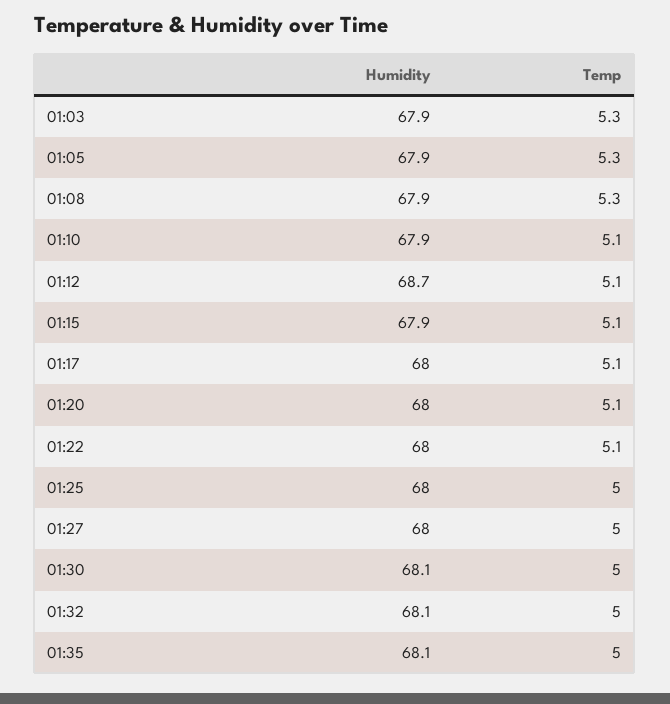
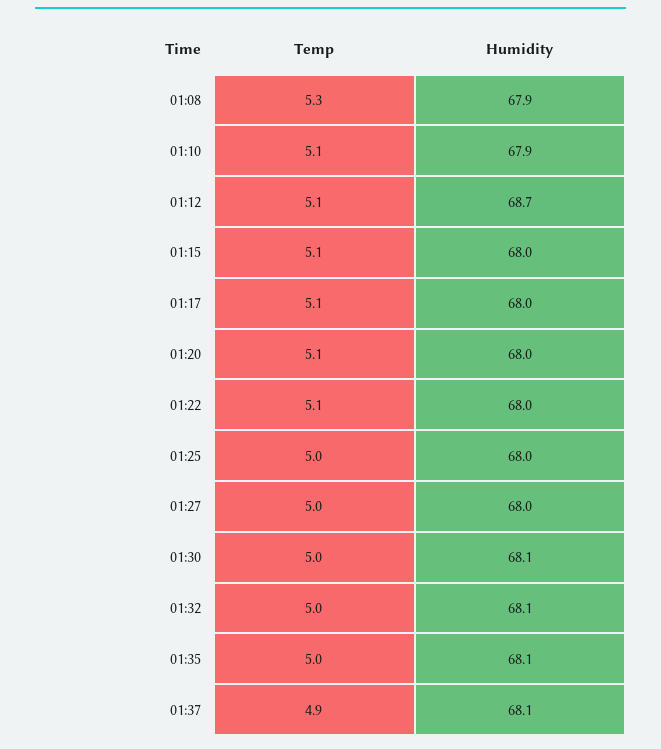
Humidity, 01:03: 67.9 -> none
Temp, 01:03: 5.3 -> none
Humidity, 01:05: 67.9 -> none
Temp, 01:05: 5.3 -> none
Humidity, 01:15: 67.9 -> 68
Temp, 01:37: none -> 4.9
Humidity, 01:37: none -> 68.1

